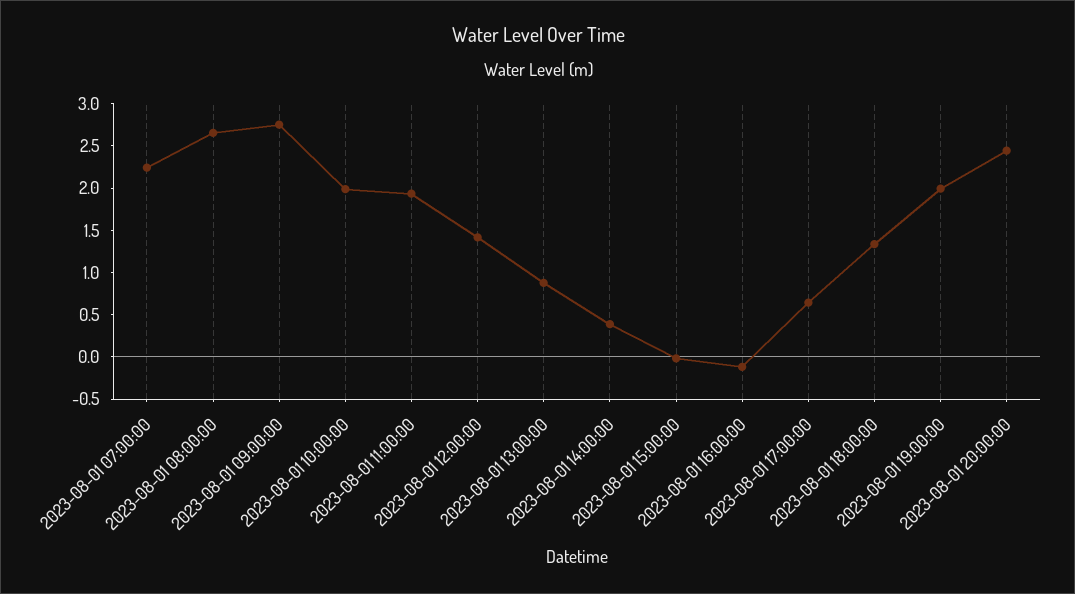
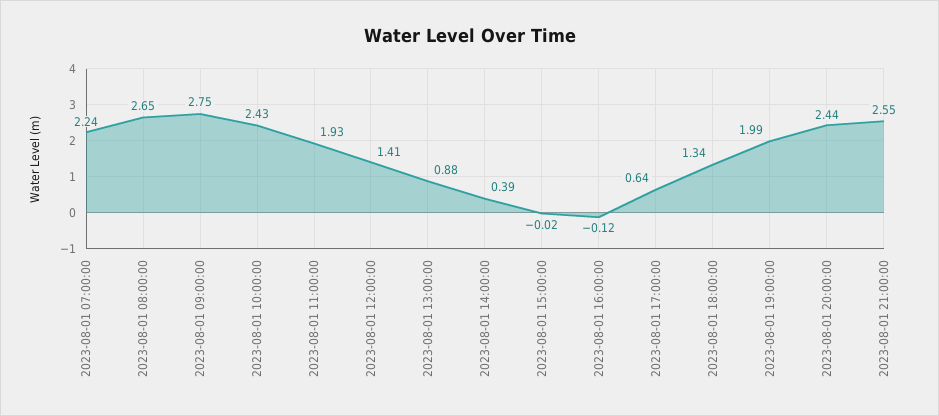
2023-08-01 10:00:00: 2 -> 2.43
2023-08-01 21:00:00: none -> 2.55

